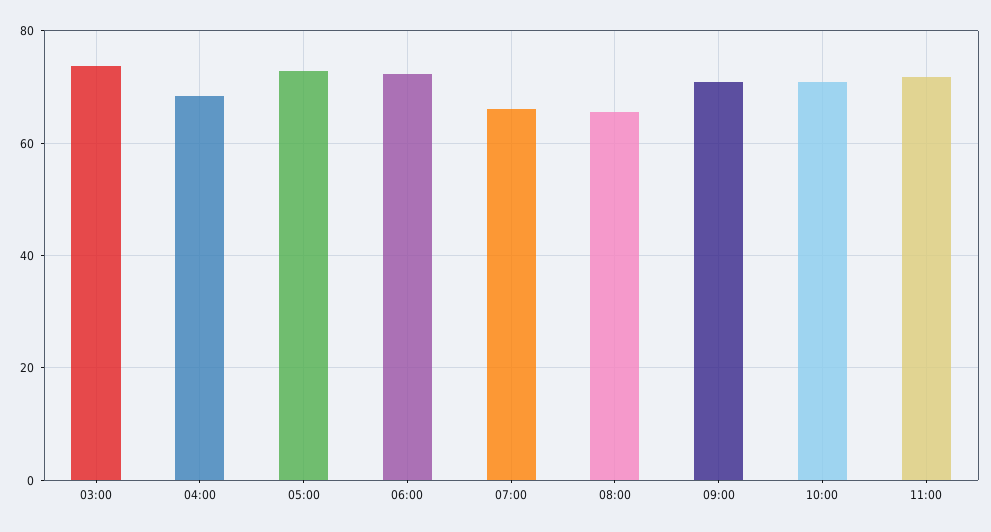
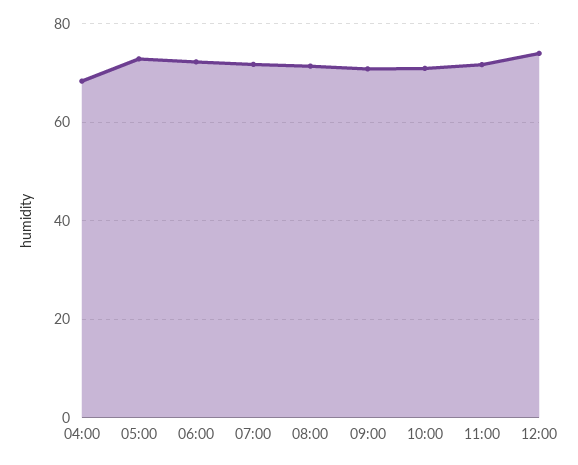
03:00: 74 -> none
07:00: 66 -> 72
08:00: 66 -> 72
12:00: none -> 74

